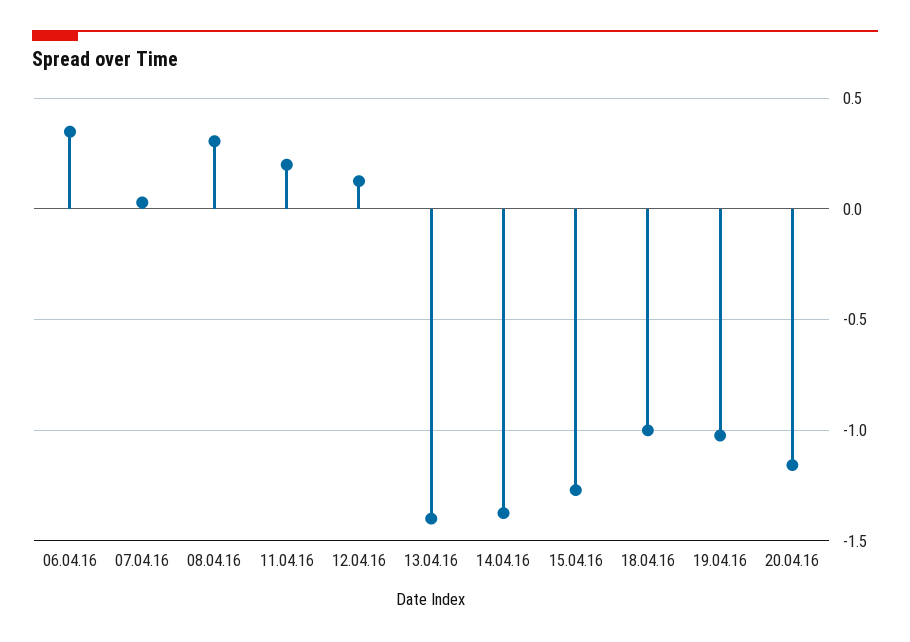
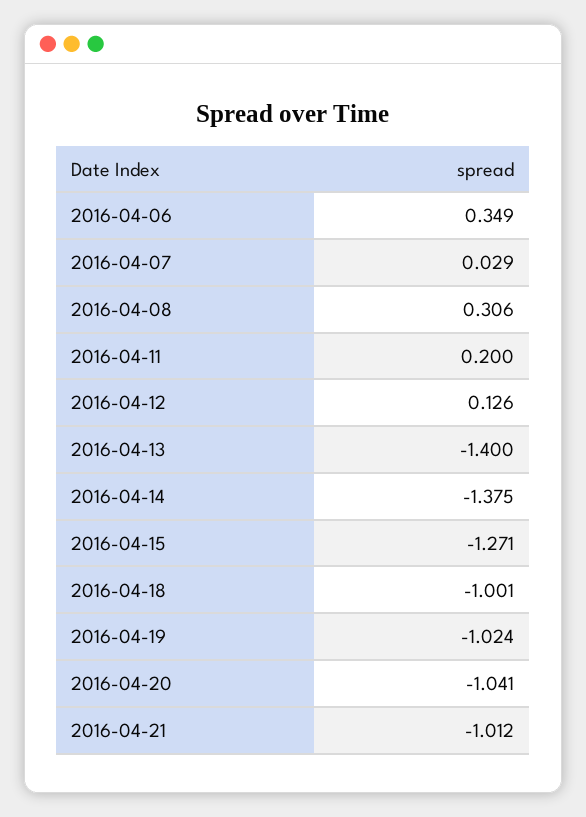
20.04.16: -1.15 -> -1.041
2016-04-21: none -> -1.012

